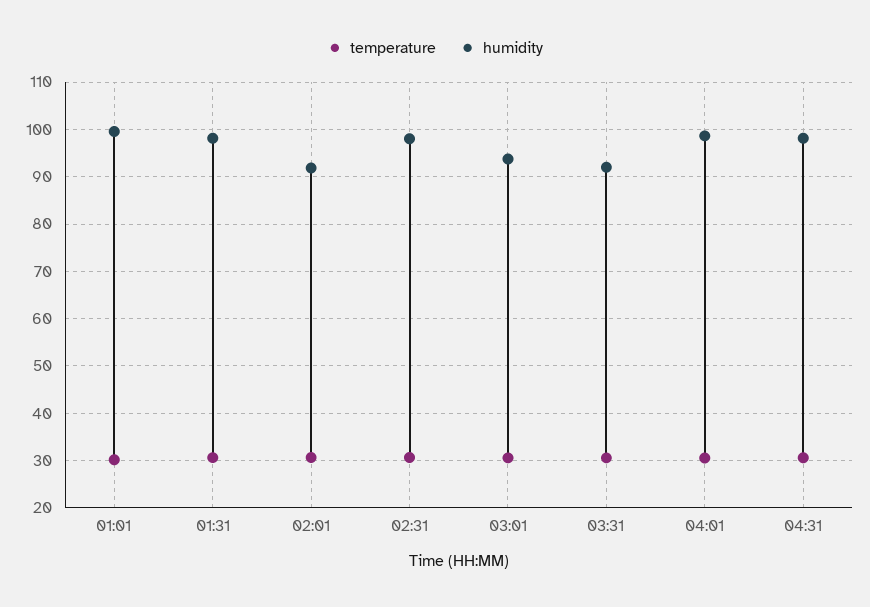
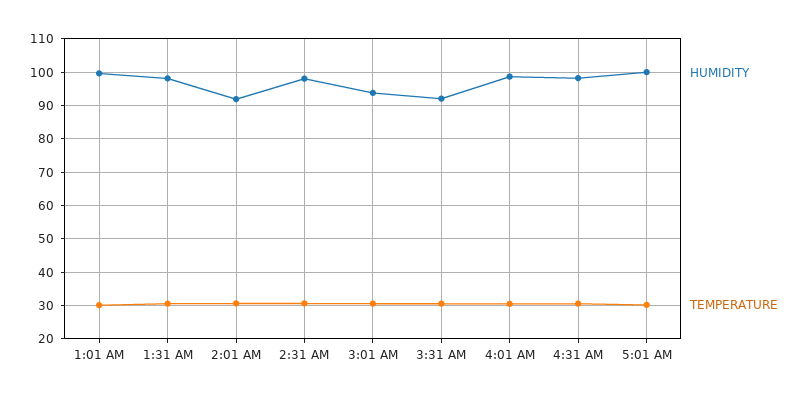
humidity, 5:01 AM: none -> 100
temperature, 5:01 AM: none -> 30

